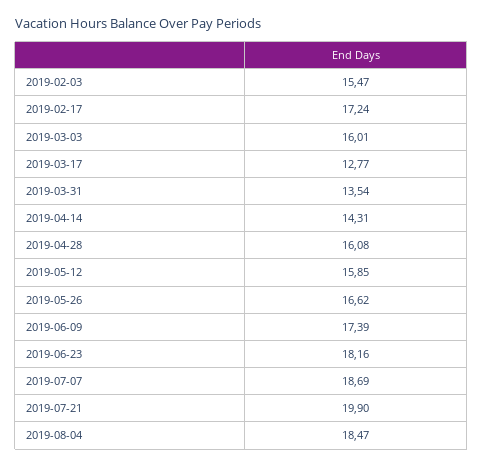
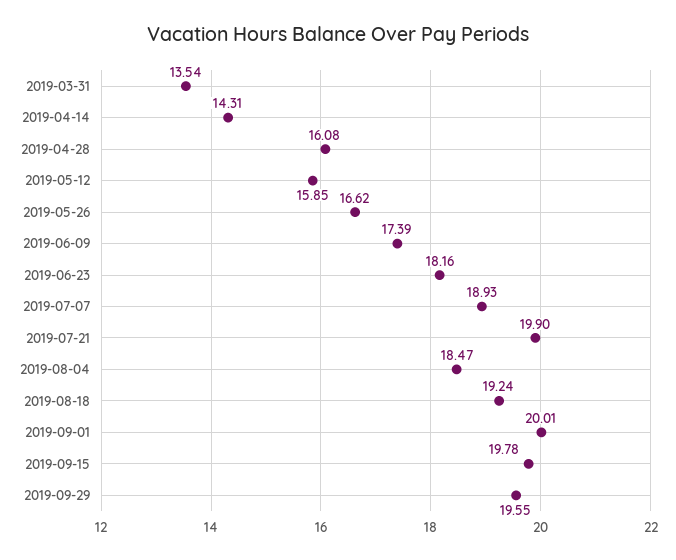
2019-02-03: 15.47 -> none
2019-02-17: 17.24 -> none
2019-03-03: 16.01 -> none
2019-03-17: 12.77 -> none
2019-07-07: 18.69 -> 18.93
2019-08-18: none -> 19.24
2019-09-01: none -> 20.01
2019-09-15: none -> 19.78
2019-09-29: none -> 19.55

